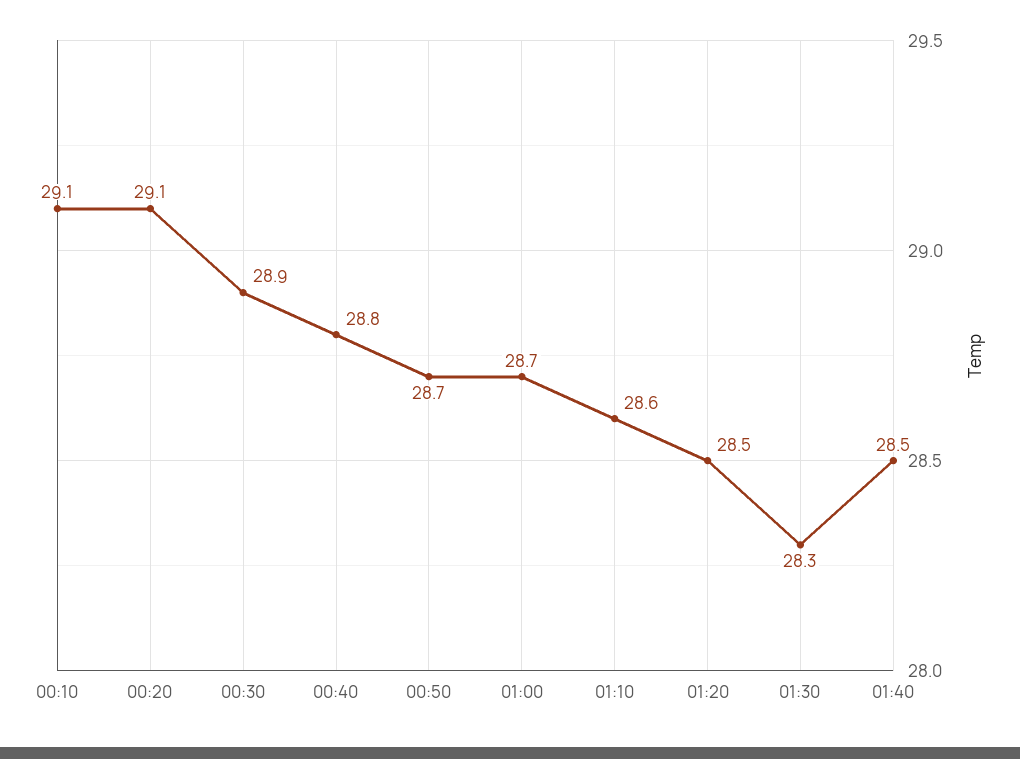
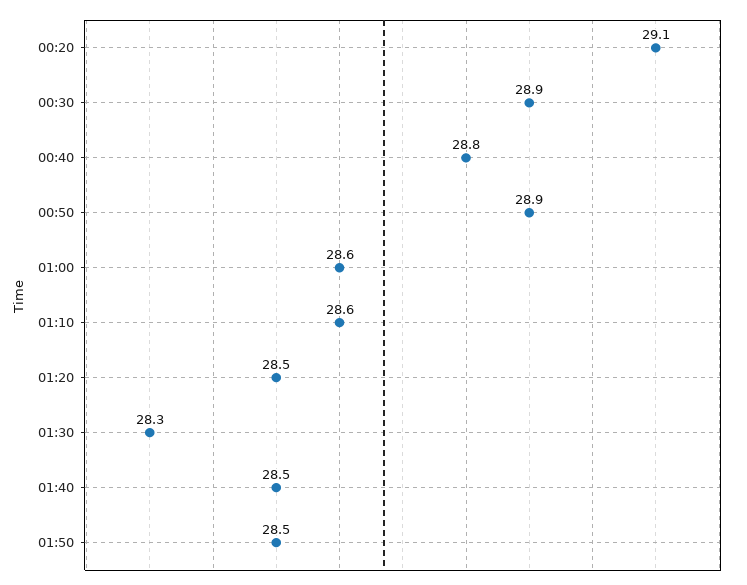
00:10: 29.1 -> none
00:50: 28.7 -> 28.9
01:00: 28.7 -> 28.6
01:50: none -> 28.5

